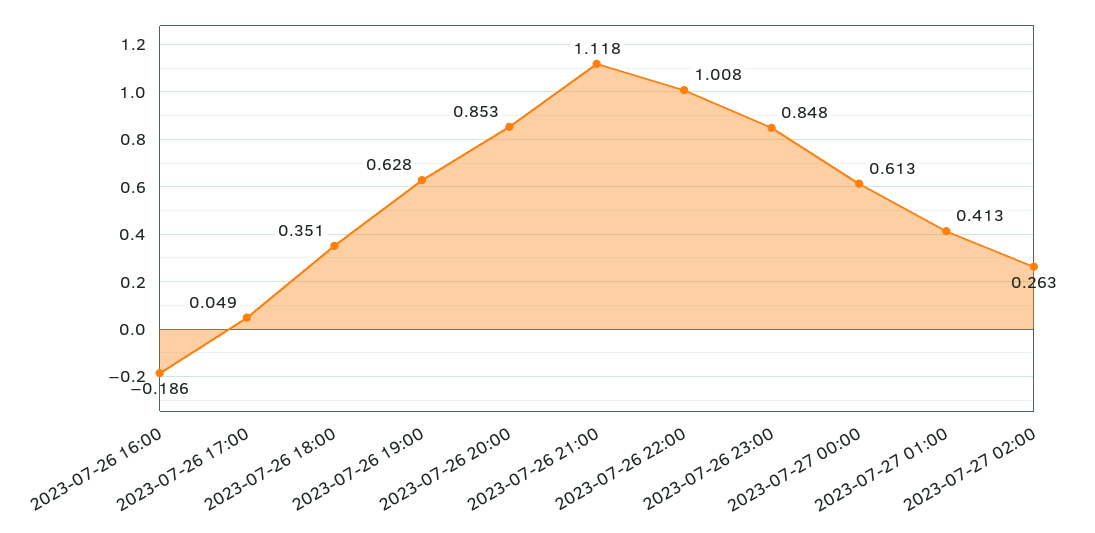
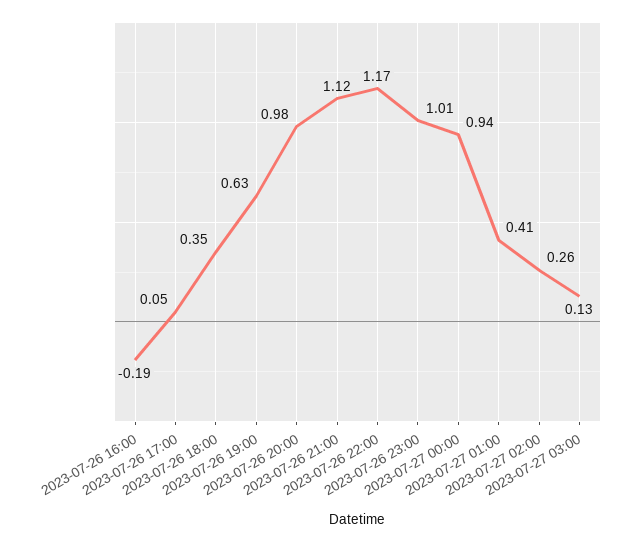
2023-07-26 20:00: 0.853 -> 0.98
2023-07-26 22:00: 1.008 -> 1.17
2023-07-26 23:00: 0.848 -> 1.01
2023-07-27 00:00: 0.613 -> 0.94
2023-07-27 03:00: none -> 0.13

